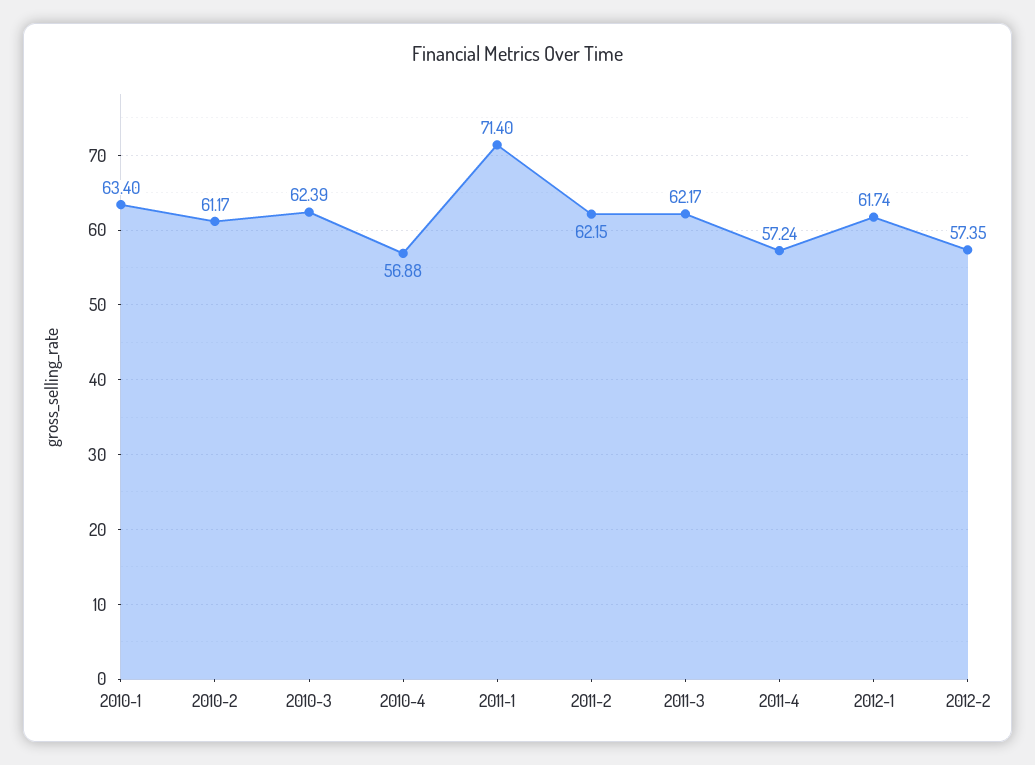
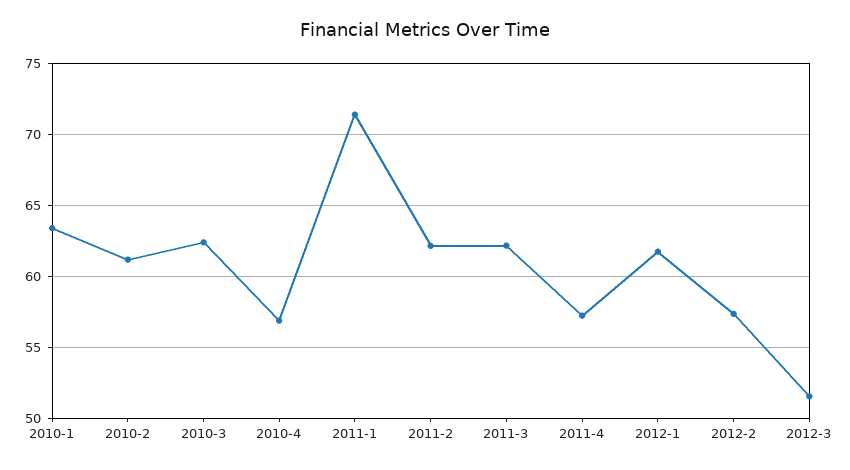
2012-3: none -> 51.5

